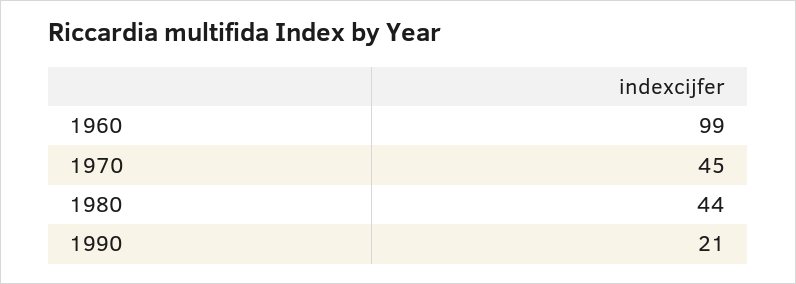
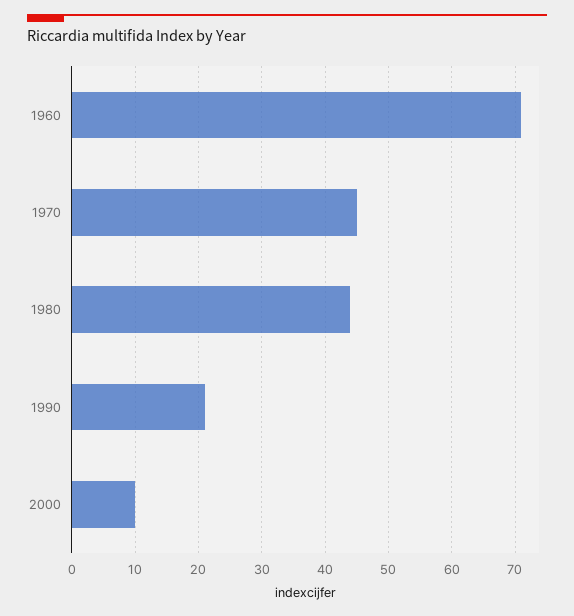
1960: 99 -> 71
2000: none -> 10

